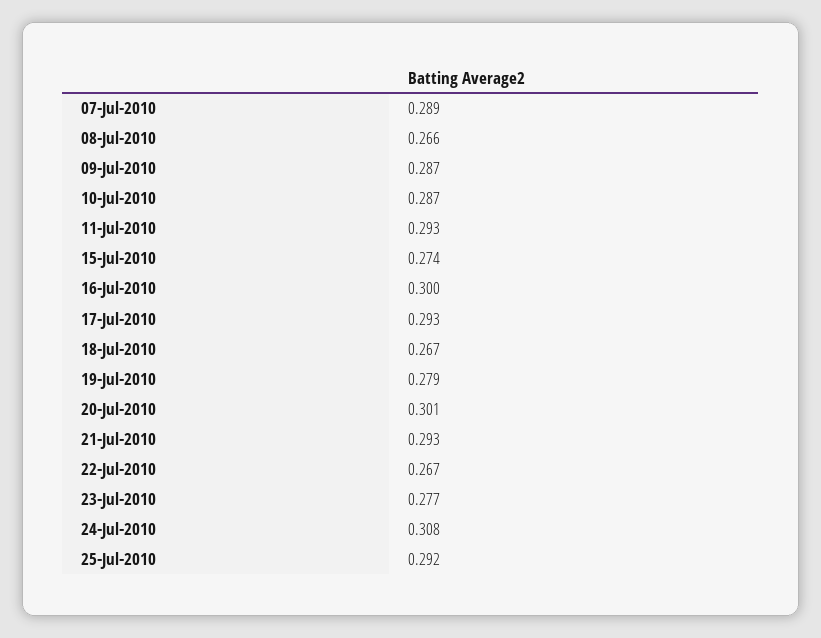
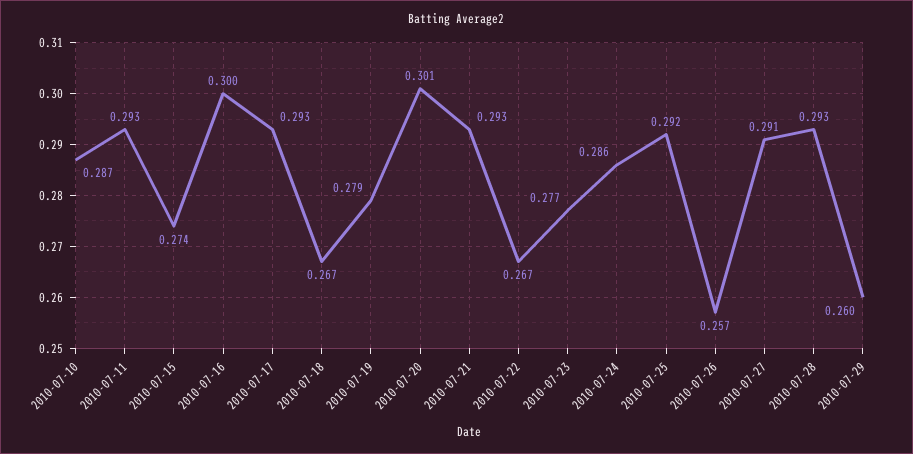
07-Jul-2010: 0.289 -> none
08-Jul-2010: 0.266 -> none
09-Jul-2010: 0.287 -> none
24-Jul-2010: 0.308 -> 0.286
2010-07-26: none -> 0.257
2010-07-27: none -> 0.291
2010-07-28: none -> 0.293
2010-07-29: none -> 0.26

